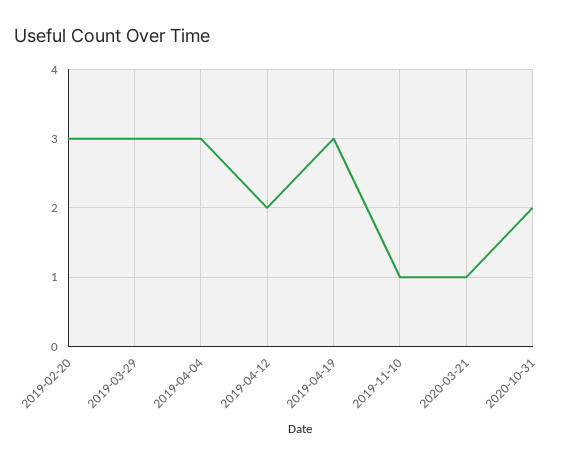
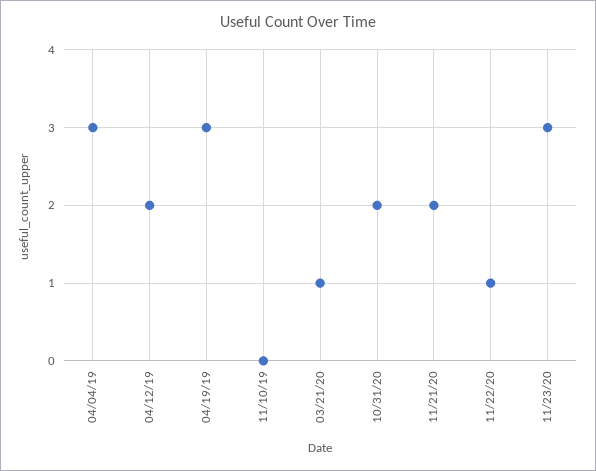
2019-02-20: 3 -> none
2019-03-29: 3 -> none
2019-11-10: 1 -> 0
11/21/20: none -> 2
11/22/20: none -> 1
11/23/20: none -> 3

